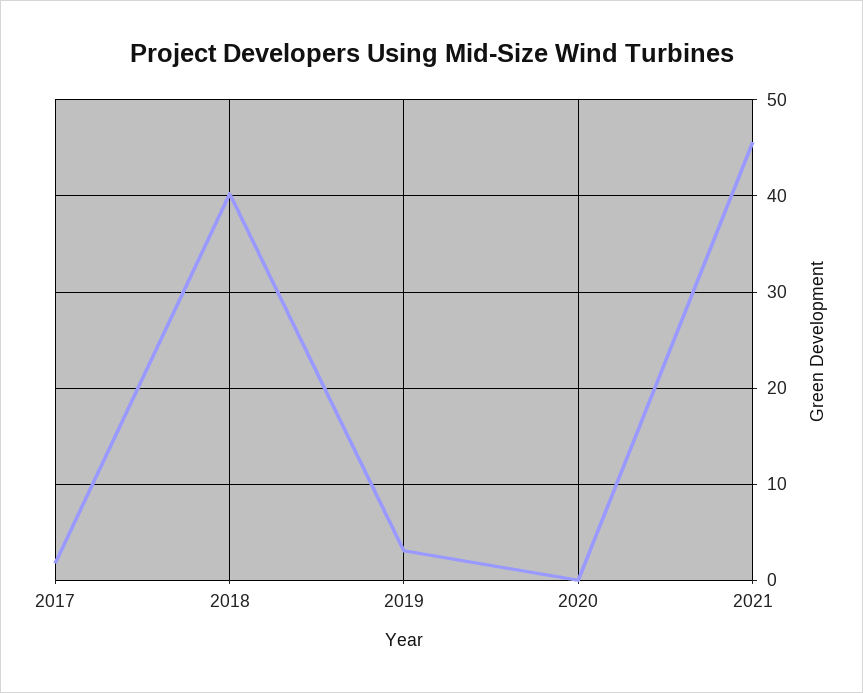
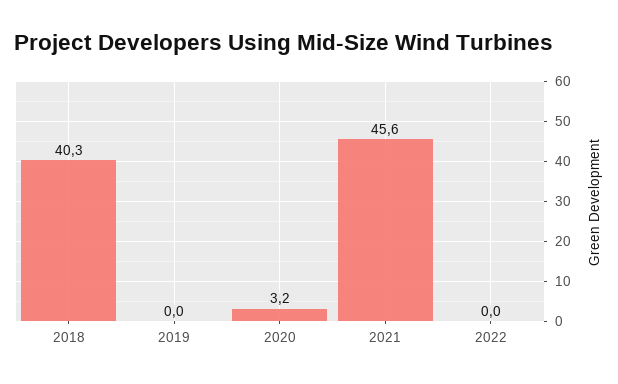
2017: 2 -> none
2019: 3 -> 0
2020: 0 -> 3.2
2022: none -> 0

